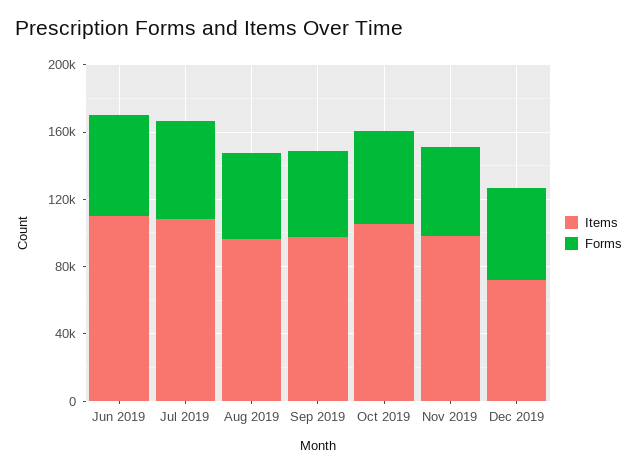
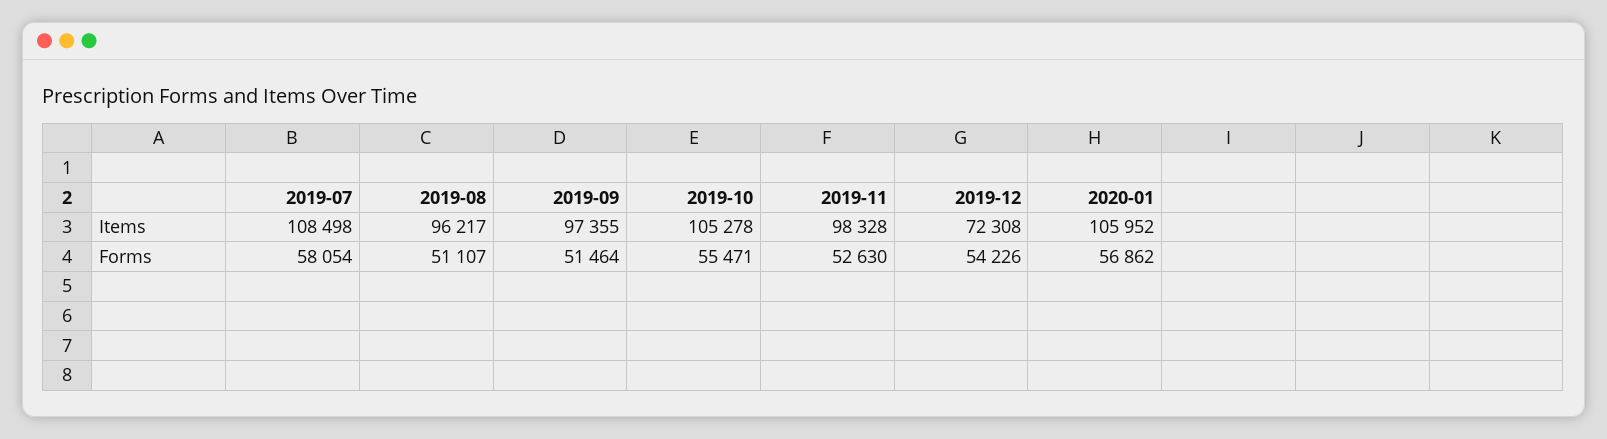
Items, Jun 2019: 110000 -> none
Forms, Jun 2019: 60000 -> none
Items, 2020-01: none -> 105952
Forms, 2020-01: none -> 56862

